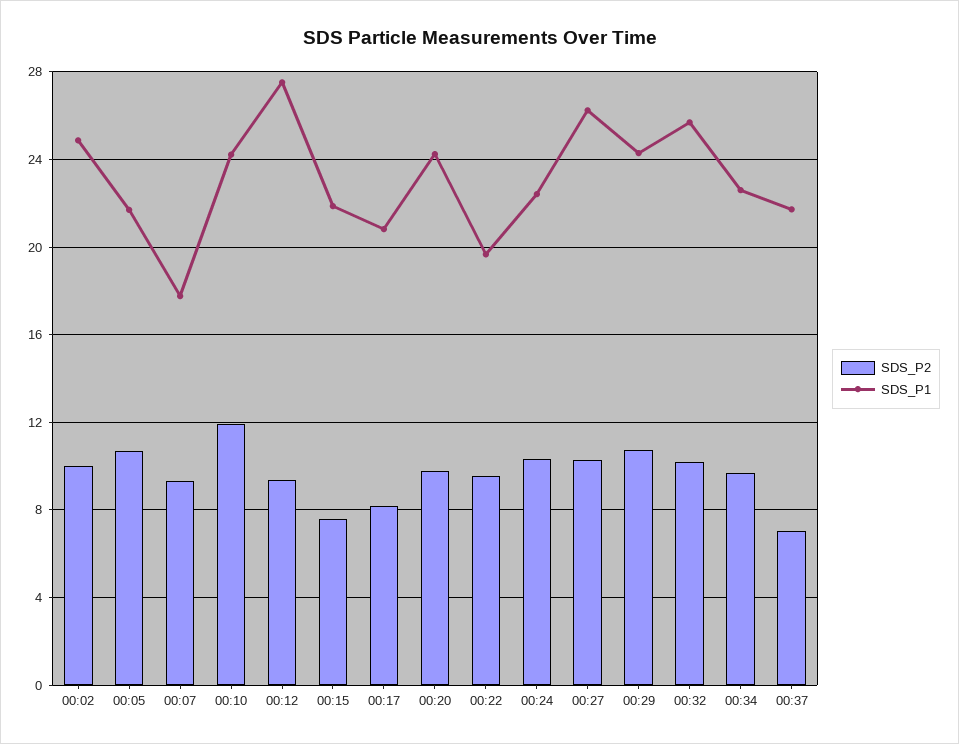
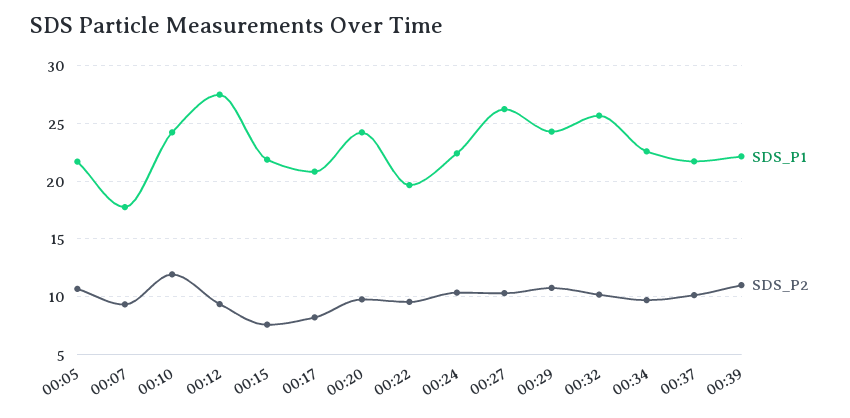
SDS_P2, 00:02: 10 -> none
SDS_P1, 00:02: 25 -> none
SDS_P2, 00:37: 7 -> 10
SDS_P1, 00:39: none -> 22
SDS_P2, 00:39: none -> 11

